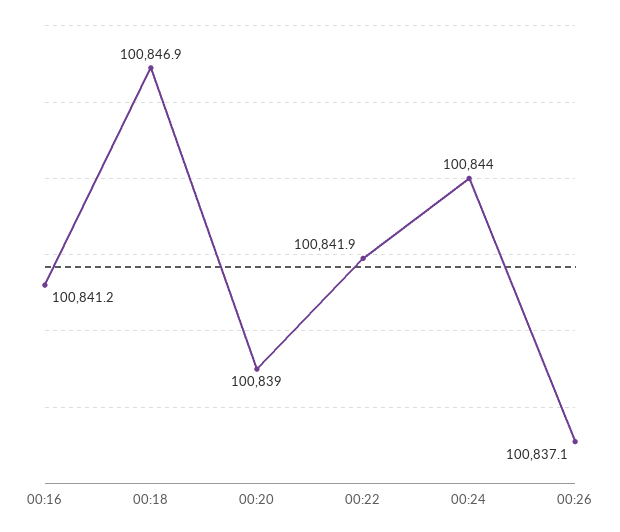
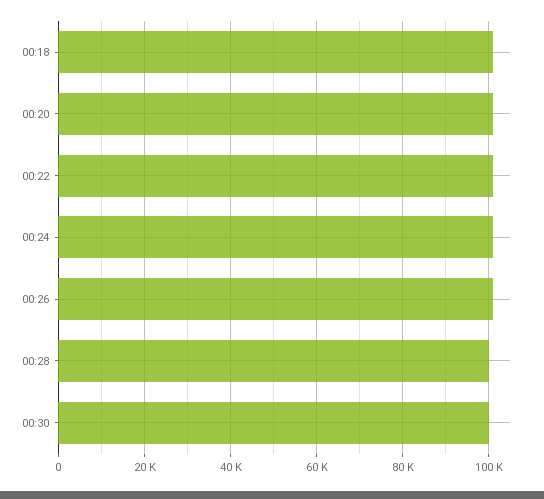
00:16: 100841.2 -> none
00:28: none -> 100000
00:30: none -> 100000

